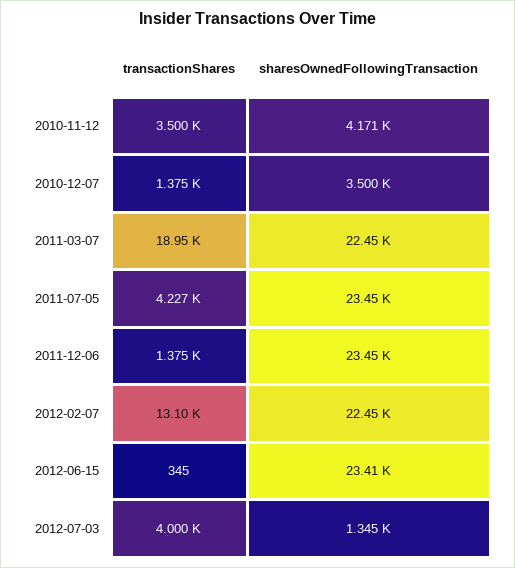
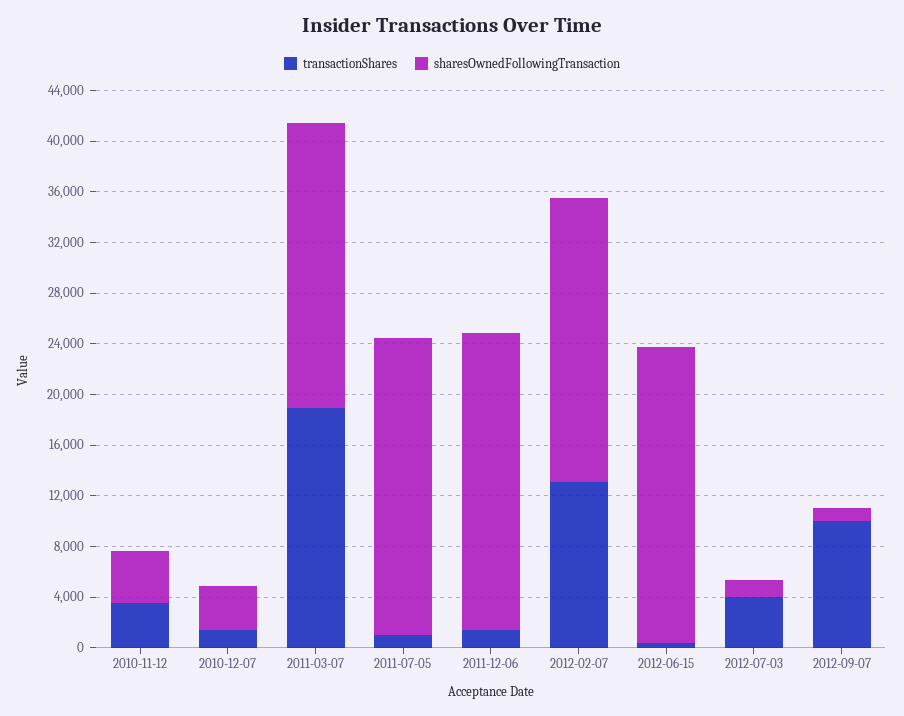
transactionShares, 2011-07-05: 4227 -> 1000
transactionShares, 2012-09-07: none -> 10000
sharesOwnedFollowingTransaction, 2012-09-07: none -> 1000

